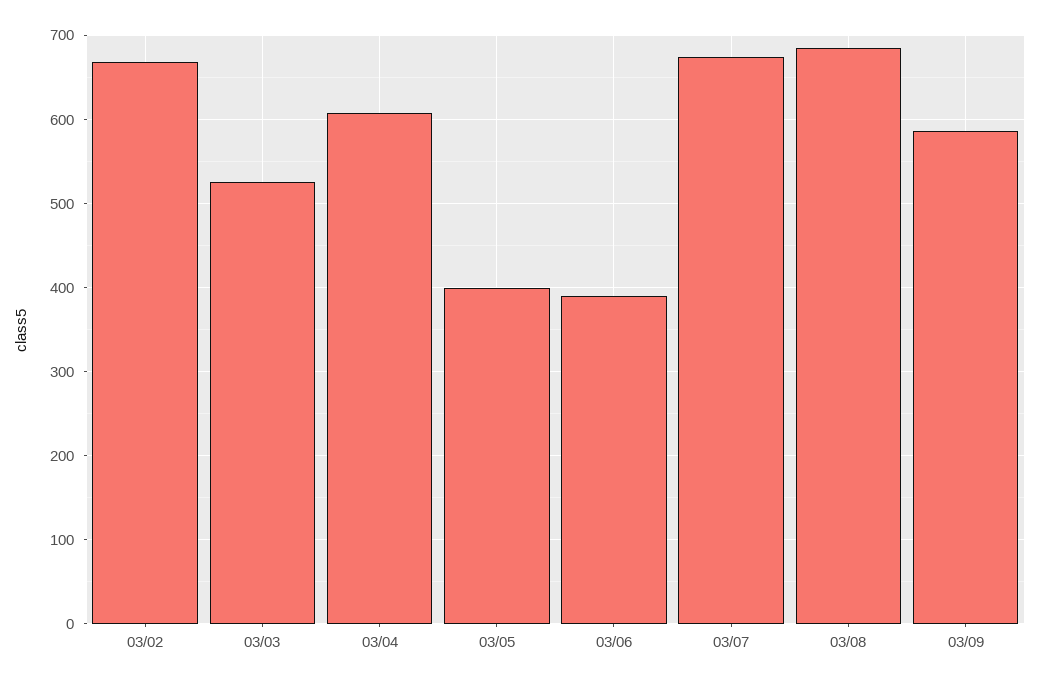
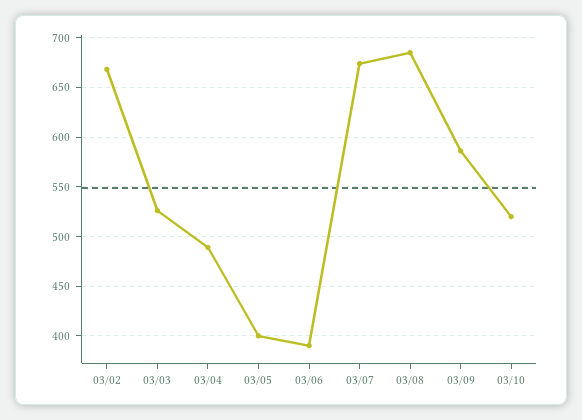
03/04: 610 -> 490
03/10: none -> 520

